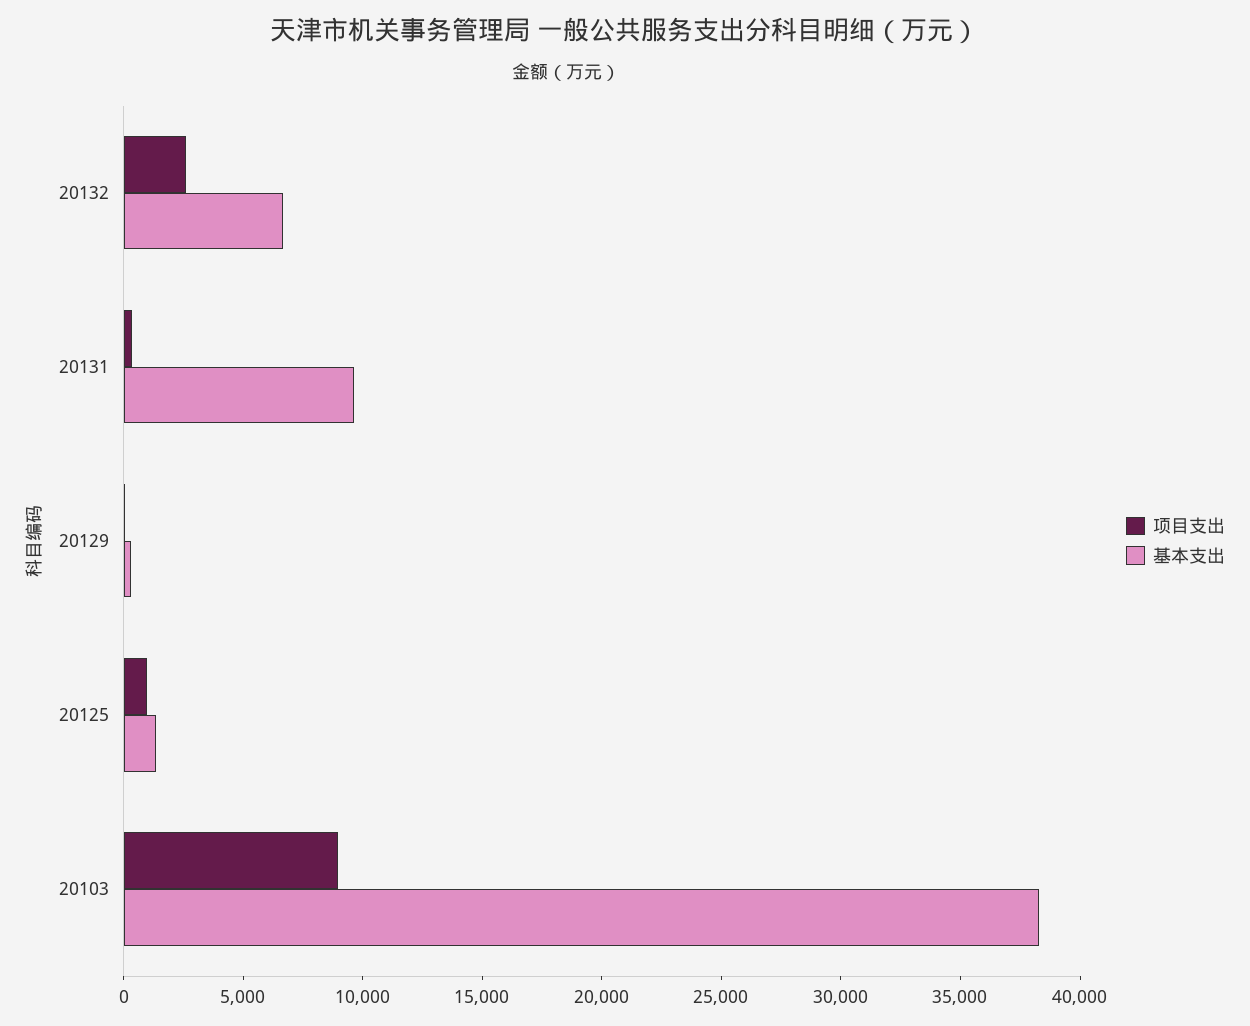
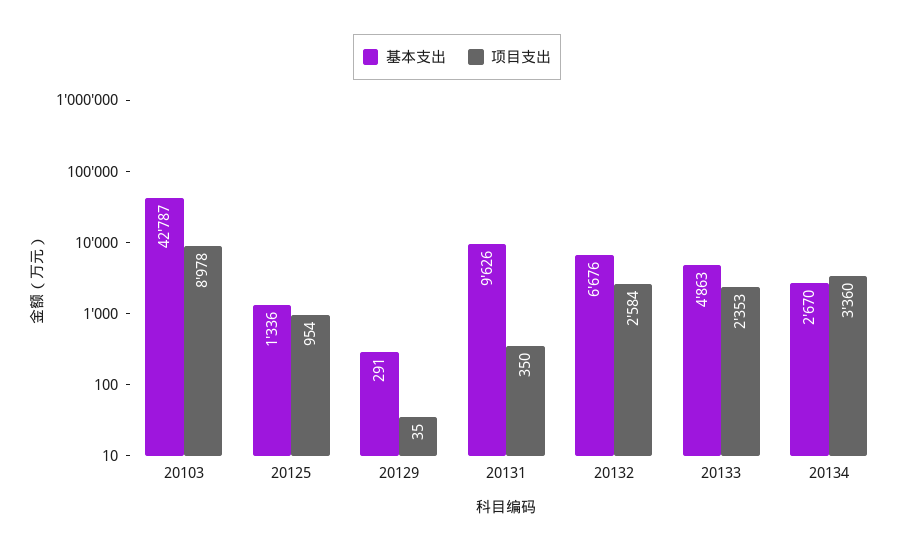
基本支出, 20103: 38000 -> 42787
基本支出, 20133: none -> 4863
项目支出, 20133: none -> 2353
基本支出, 20134: none -> 2670
项目支出, 20134: none -> 3360

